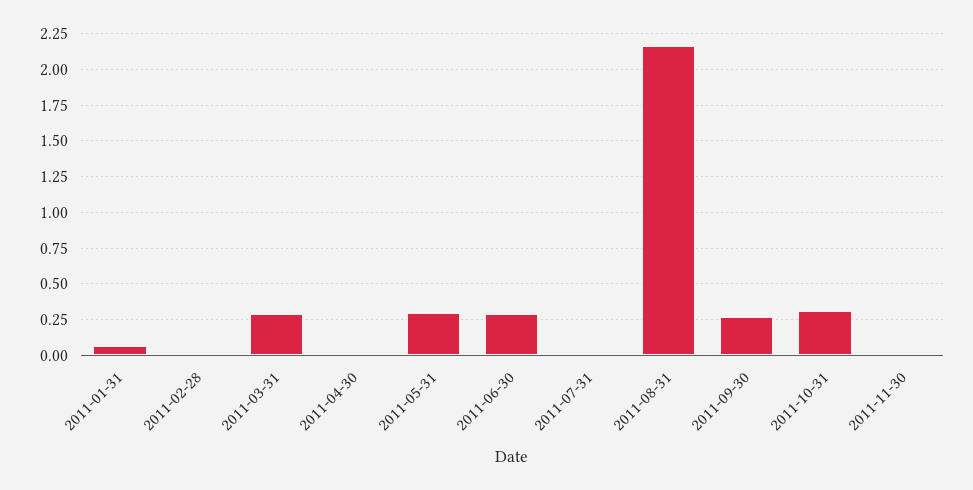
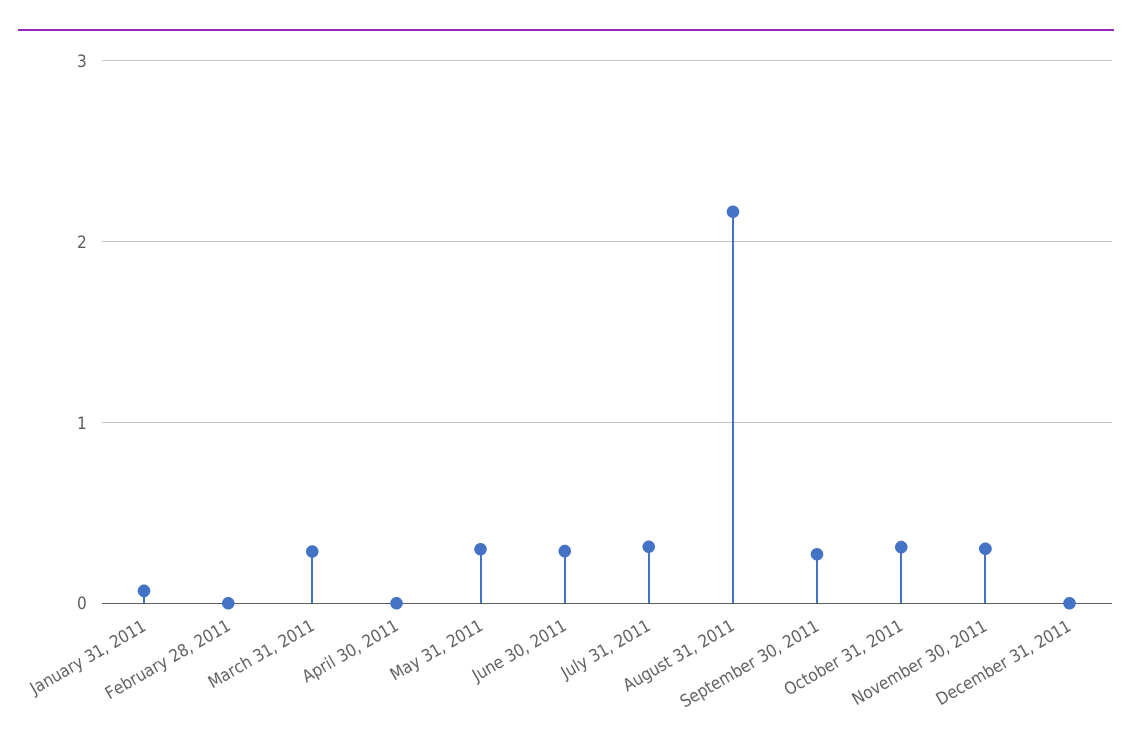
2011-07-31: 0 -> 0.3
2011-11-30: 0 -> 0.3
December 31, 2011: none -> 0

